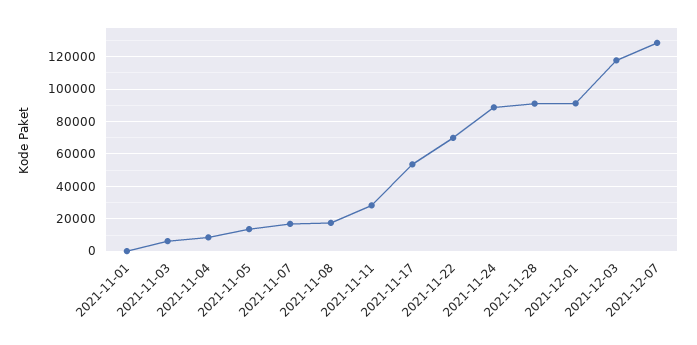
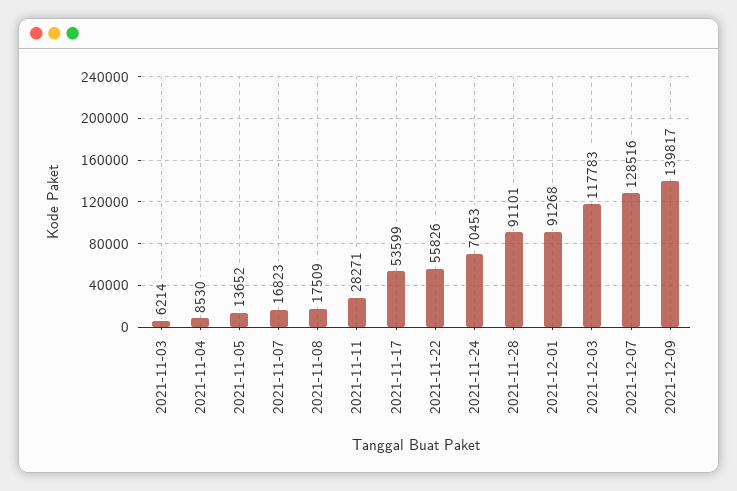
2021-11-01: 0 -> none
2021-11-22: 70000 -> 55826
2021-11-24: 90000 -> 70453
2021-12-09: none -> 139817

